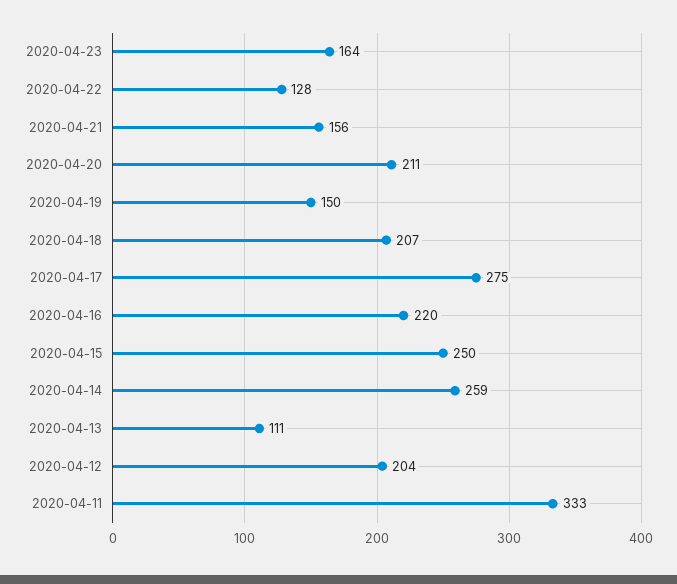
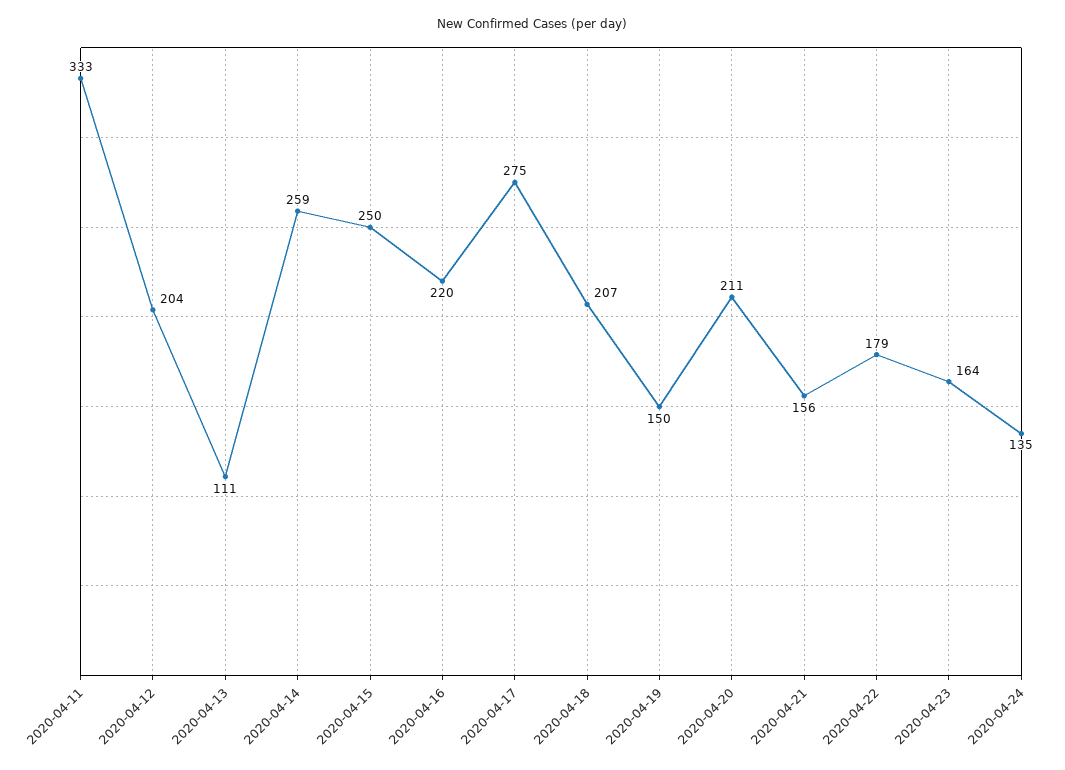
2020-04-22: 128 -> 179
2020-04-24: none -> 135

